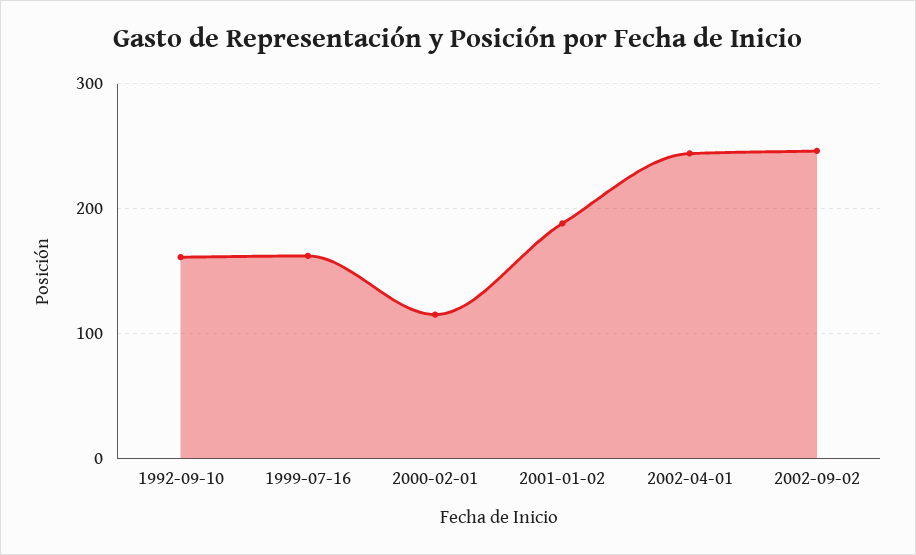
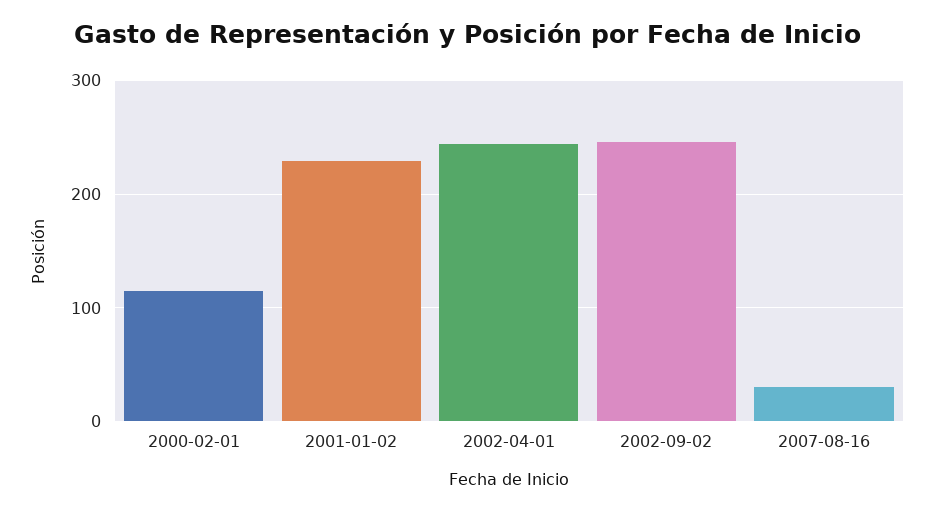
1992-09-10: 160 -> none
1999-07-16: 160 -> none
2001-01-02: 190 -> 230
2007-08-16: none -> 30

